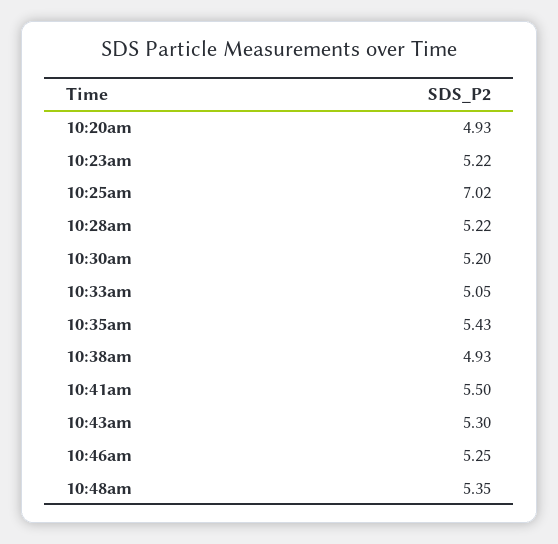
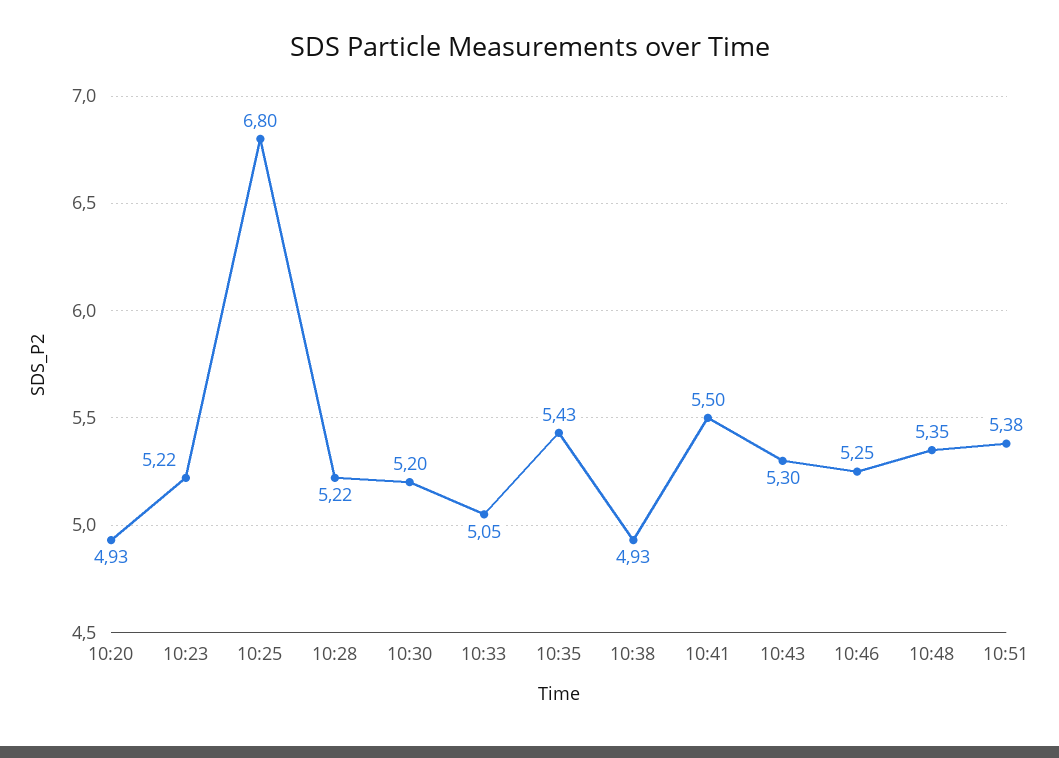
10:25am: 7.02 -> 6.8
10:51: none -> 5.38

